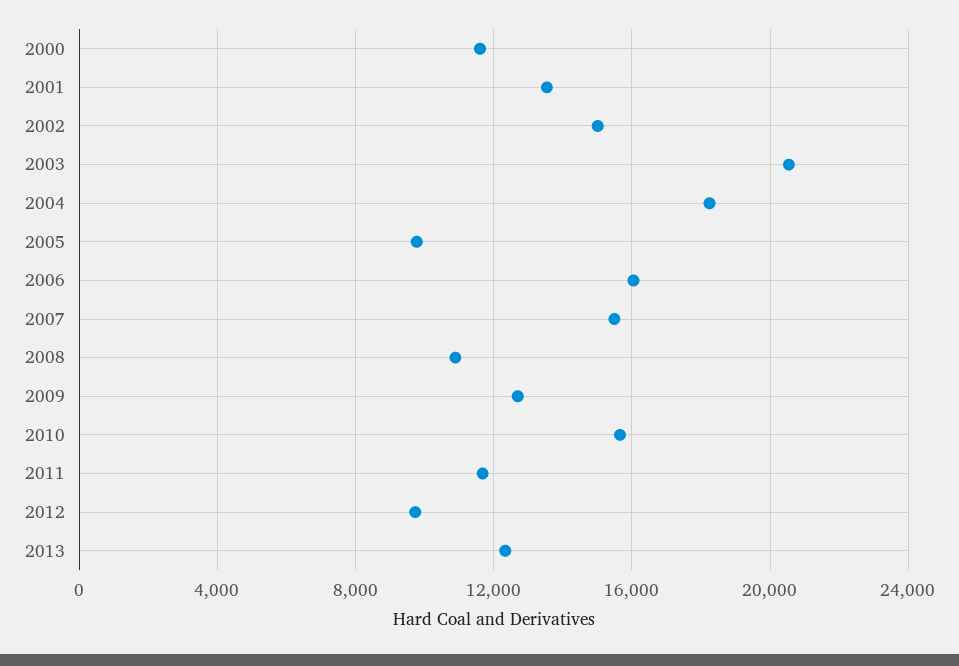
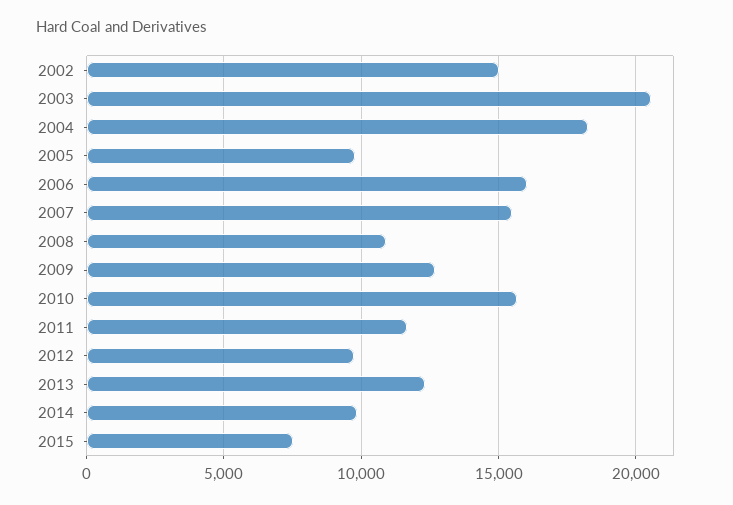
2000: 11500 -> none
2001: 13500 -> none
2014: none -> 10000
2015: none -> 7500

